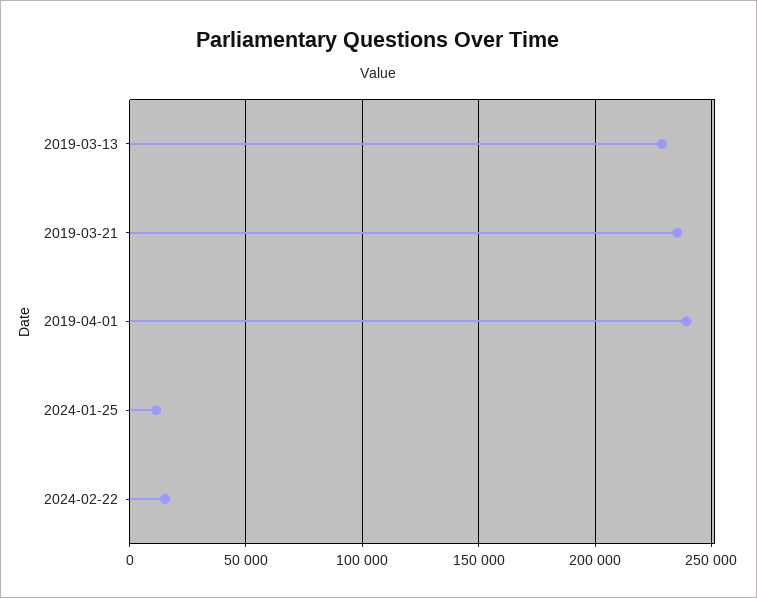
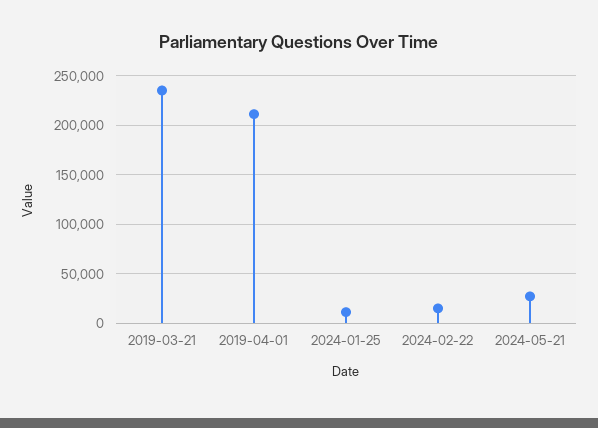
2019-03-13: 230000 -> none
2019-04-01: 240000 -> 210000
2024-05-21: none -> 30000

